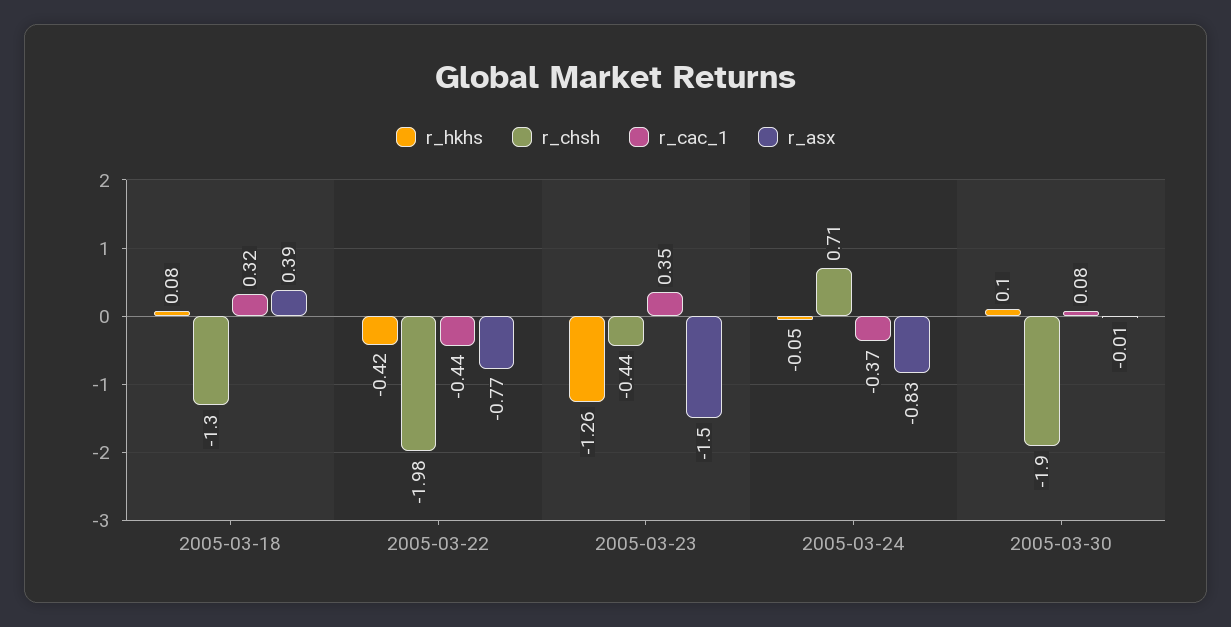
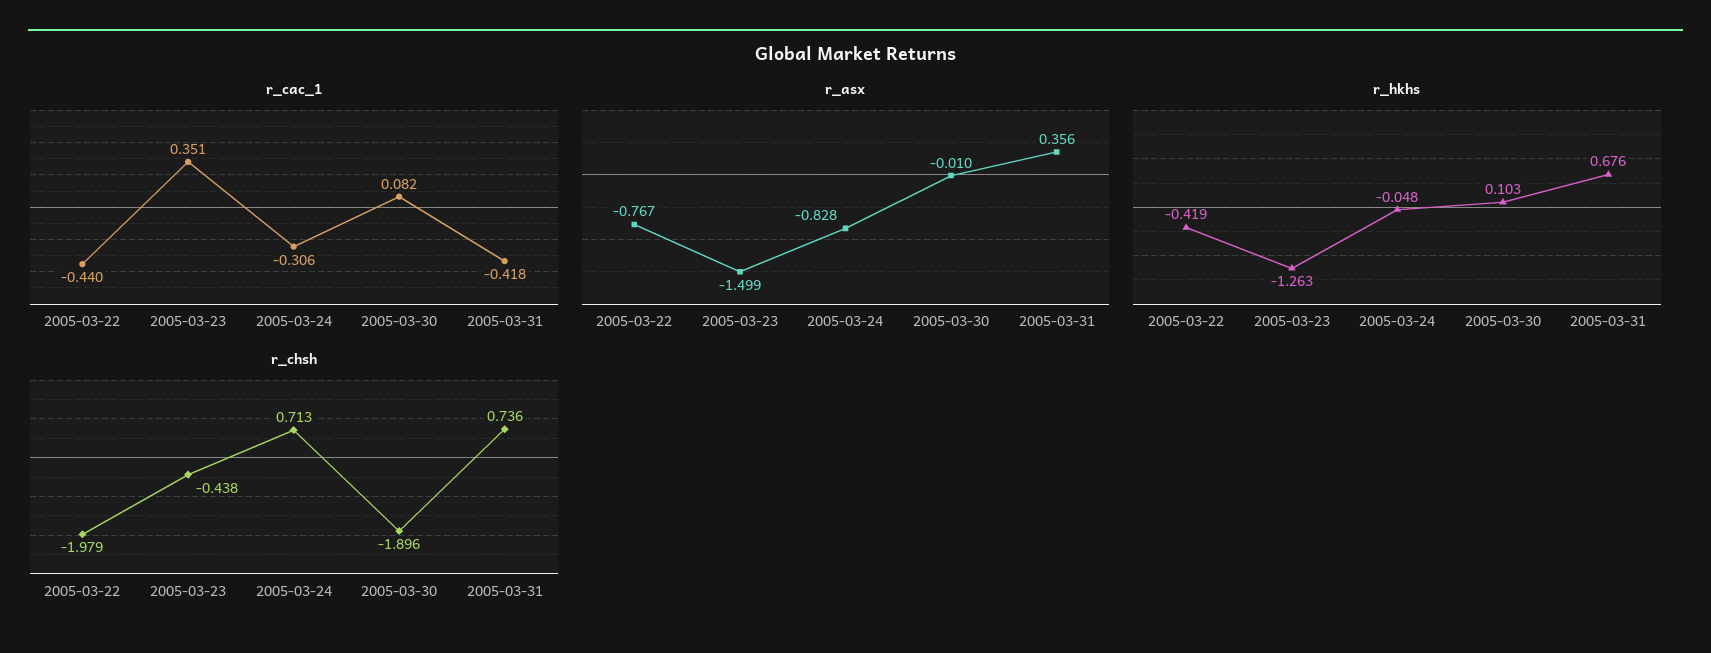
r_hkhs, 2005-03-18: 0.08 -> none
r_chsh, 2005-03-18: -1.3 -> none
r_cac_1, 2005-03-18: 0.32 -> none
r_asx, 2005-03-18: 0.39 -> none
r_cac_1, 2005-03-24: -0.37 -> -0.306
r_cac_1, 2005-03-31: none -> -0.418
r_asx, 2005-03-31: none -> 0.356
r_hkhs, 2005-03-31: none -> 0.676
r_chsh, 2005-03-31: none -> 0.736

